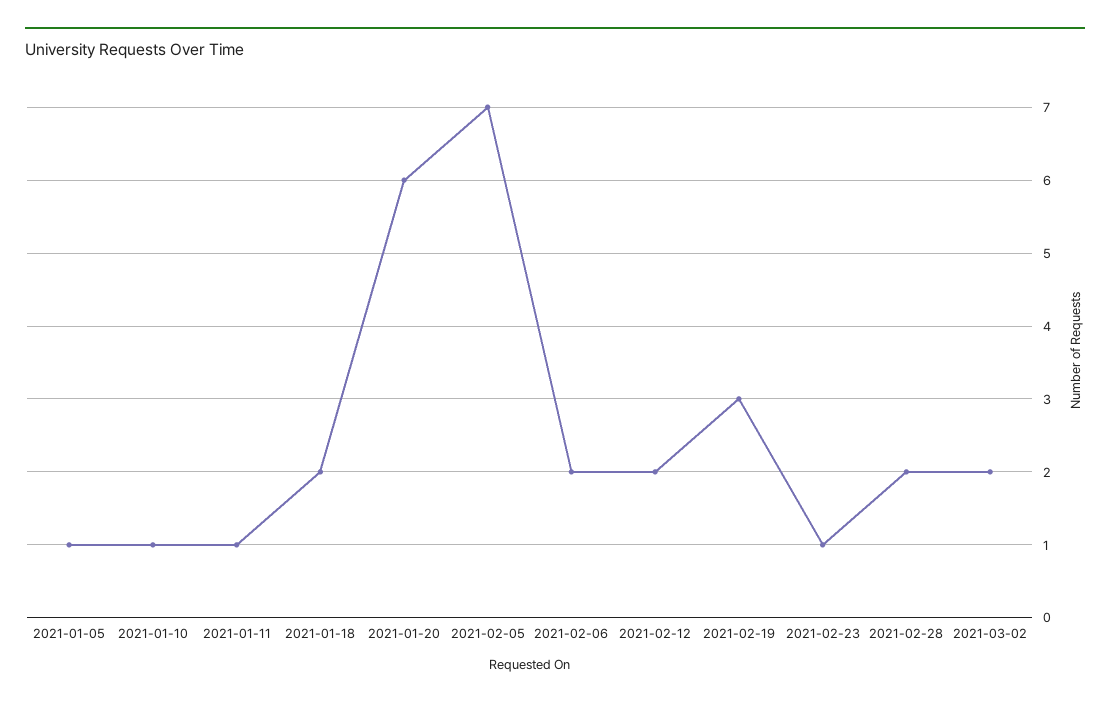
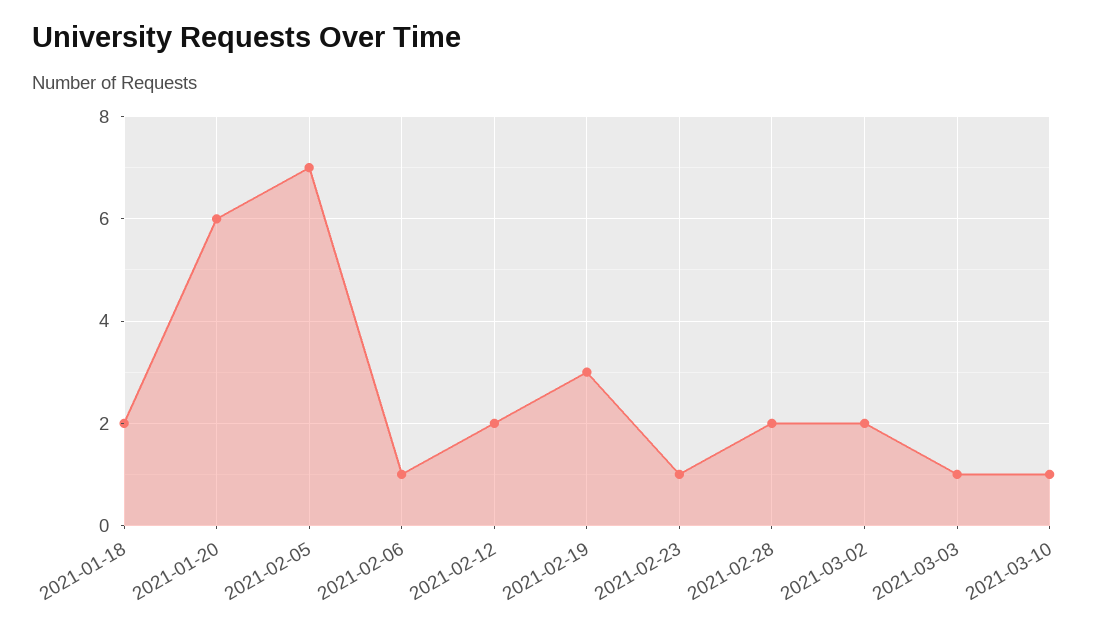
2021-01-05: 1 -> none
2021-01-10: 1 -> none
2021-01-11: 1 -> none
2021-02-06: 2 -> 1
2021-03-03: none -> 1
2021-03-10: none -> 1

